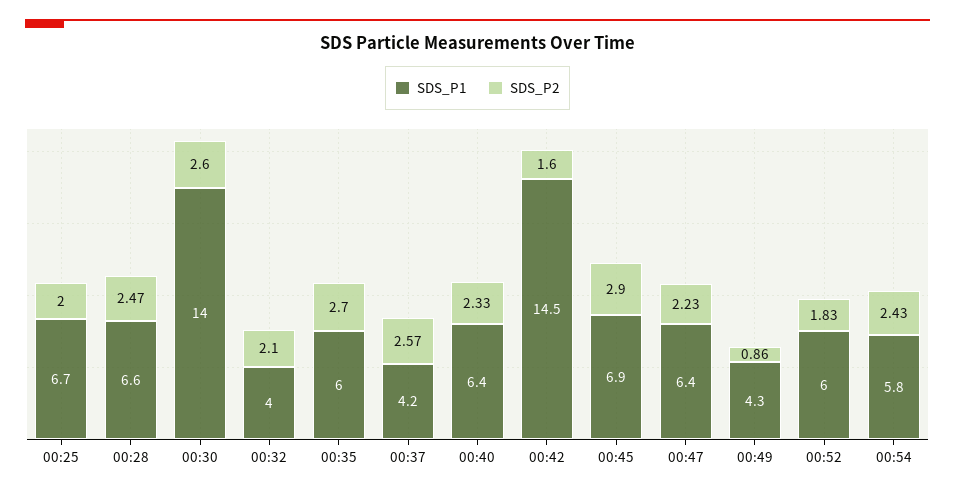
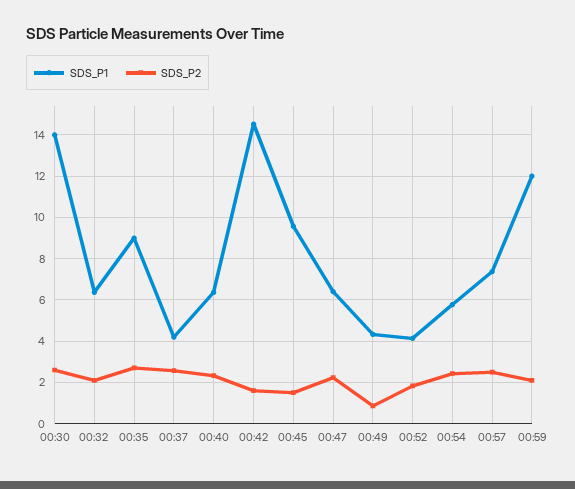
SDS_P1, 00:25: 6.7 -> none
SDS_P2, 00:25: 2 -> none
SDS_P1, 00:28: 6.6 -> none
SDS_P2, 00:28: 2.47 -> none
SDS_P1, 00:32: 4 -> 6.5
SDS_P1, 00:35: 6 -> 9
SDS_P1, 00:45: 6.9 -> 9.5
SDS_P2, 00:45: 2.9 -> 1.5
SDS_P1, 00:52: 6 -> 4
SDS_P1, 00:57: none -> 7.5
SDS_P2, 00:57: none -> 2.5
SDS_P1, 00:59: none -> 12
SDS_P2, 00:59: none -> 2

